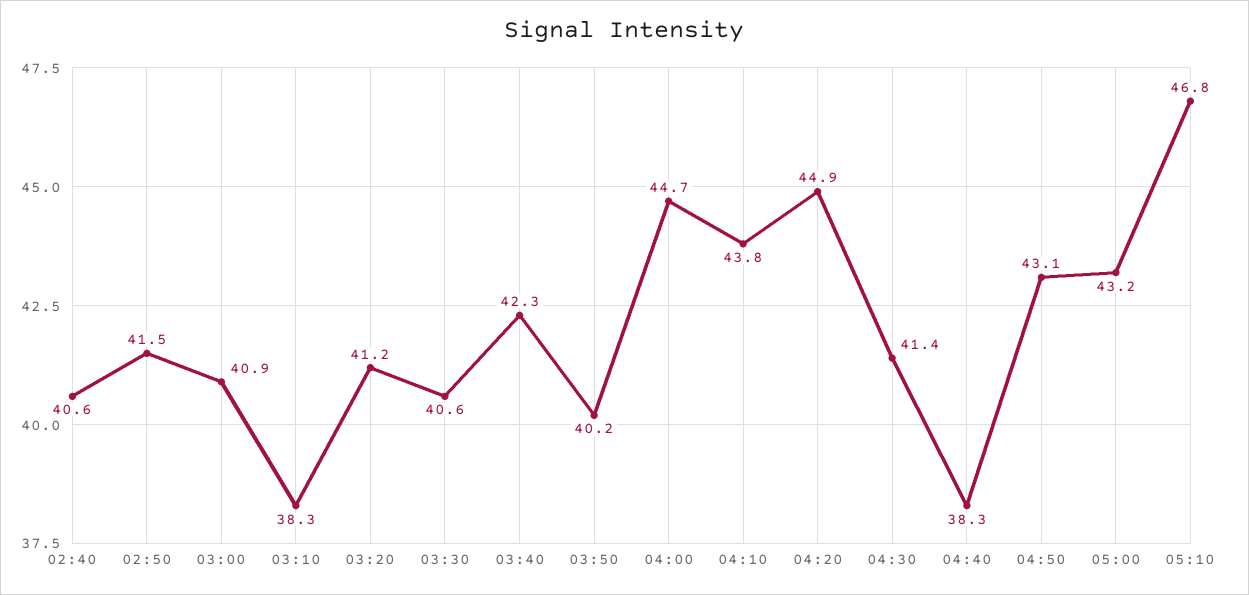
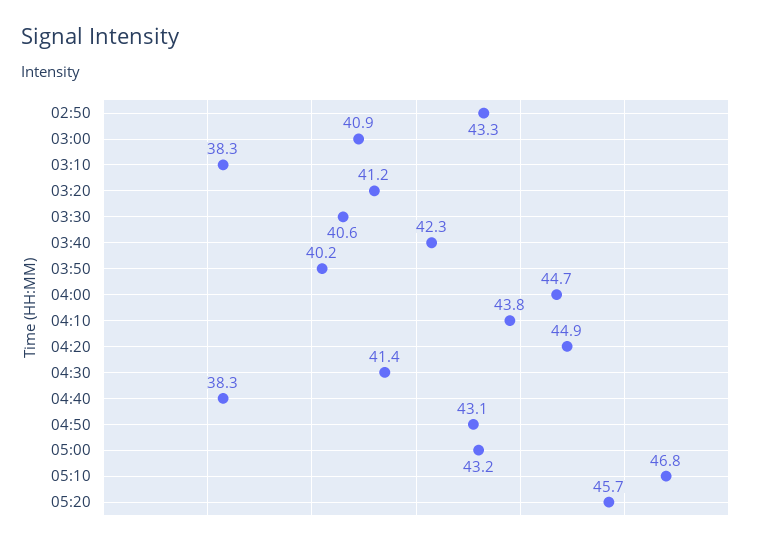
02:40: 40.6 -> none
02:50: 41.5 -> 43.3
05:20: none -> 45.7

